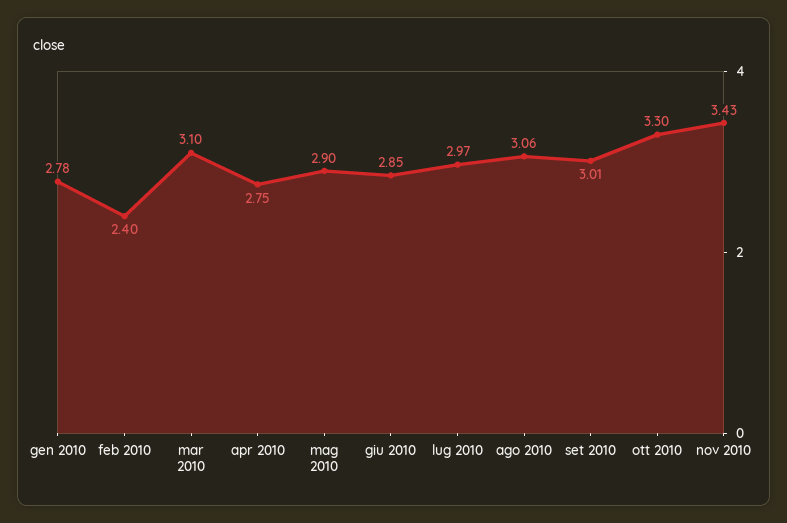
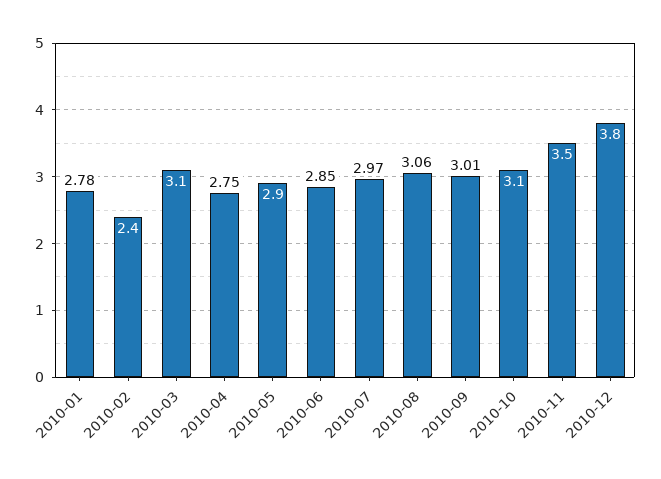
ott 2010: 3.3 -> 3.1
nov 2010: 3.43 -> 3.5
2010-12: none -> 3.8

